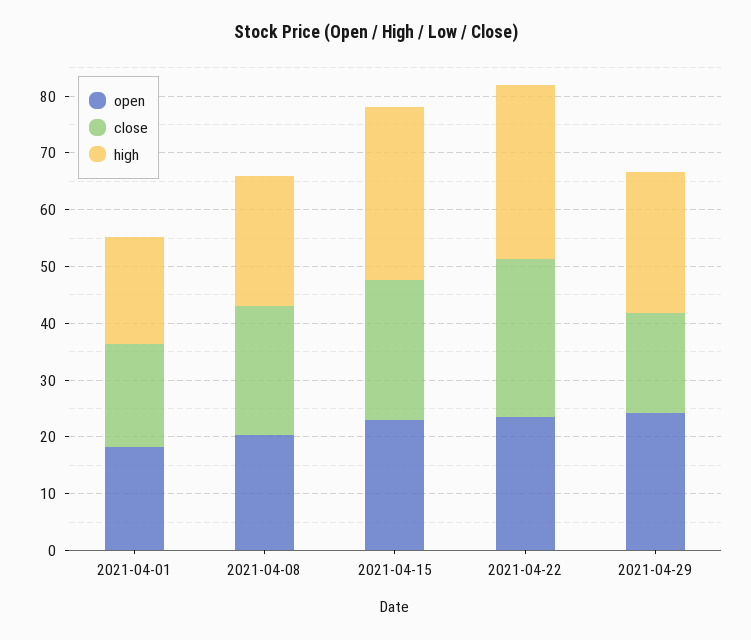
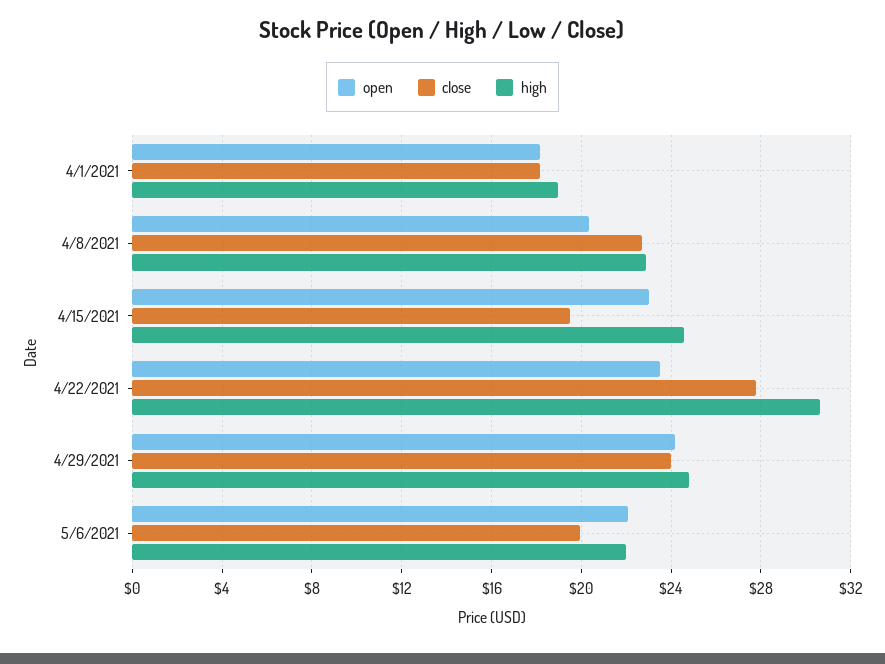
close, 2021-04-15: 24 -> 19.5
high, 2021-04-15: 30 -> 24.5
close, 2021-04-29: 18 -> 24
open, 5/6/2021: none -> 22
close, 5/6/2021: none -> 20
high, 5/6/2021: none -> 22

